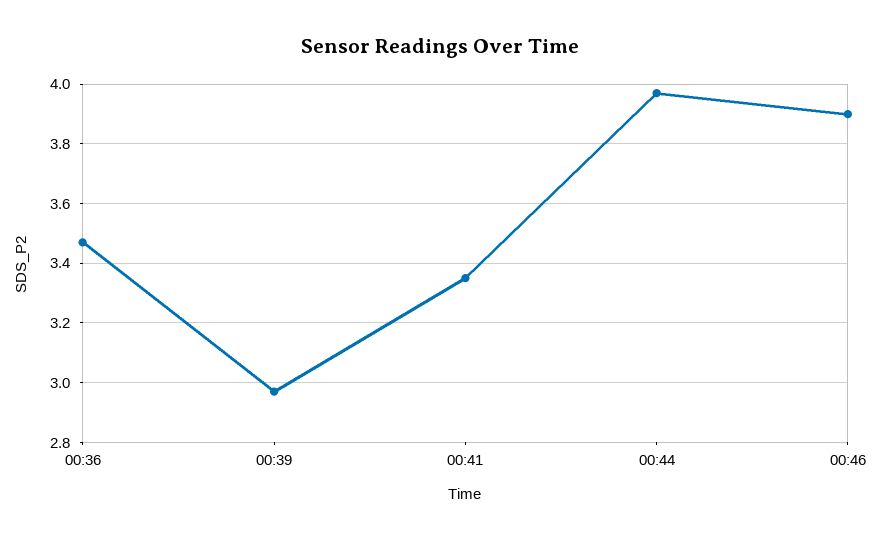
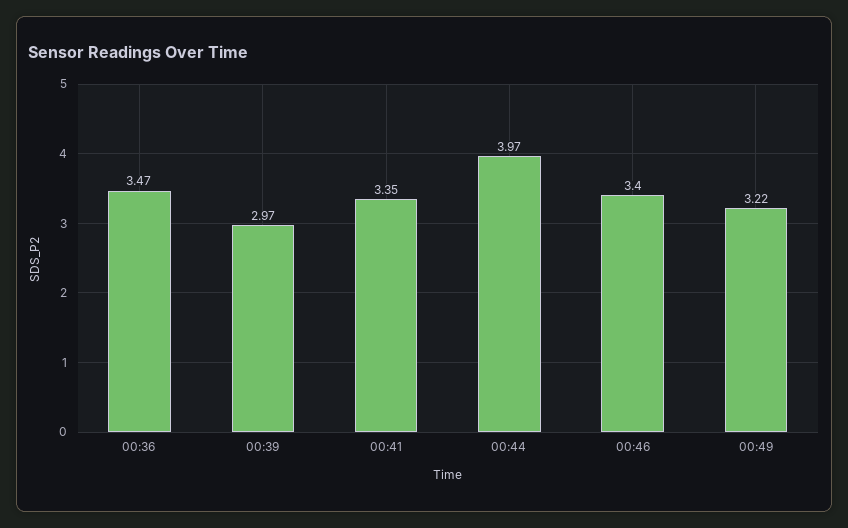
00:46: 3.9 -> 3.4
00:49: none -> 3.22

